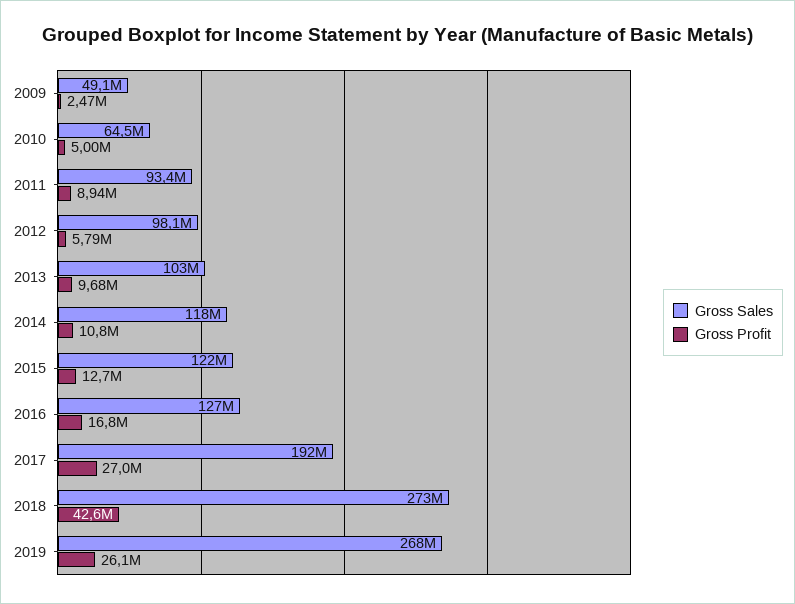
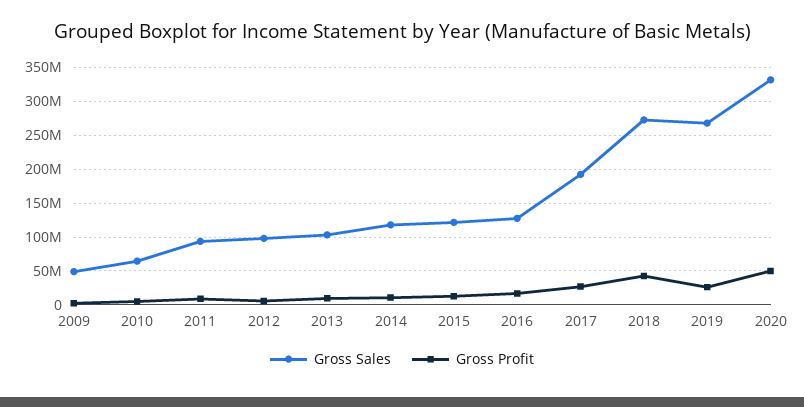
Gross Sales, 2020: none -> 330000000
Gross Profit, 2020: none -> 50000000

